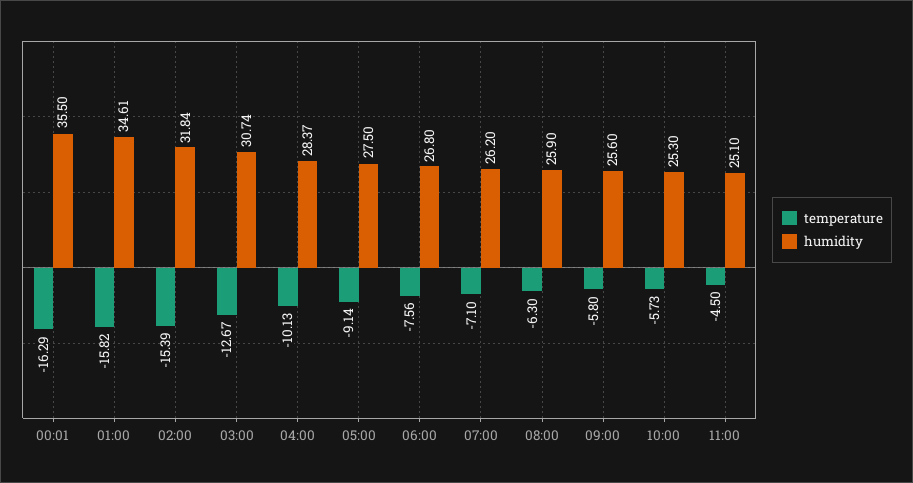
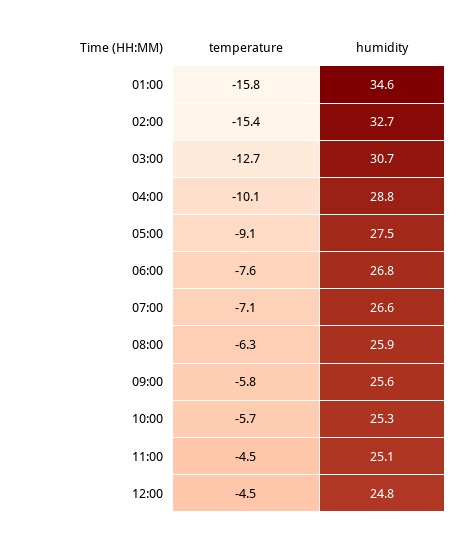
temperature, 00:01: -16.29 -> none
humidity, 00:01: 35.5 -> none
humidity, 02:00: 31.84 -> 32.7
humidity, 04:00: 28.37 -> 28.8
humidity, 07:00: 26.2 -> 26.6
temperature, 12:00: none -> -4.5
humidity, 12:00: none -> 24.8

